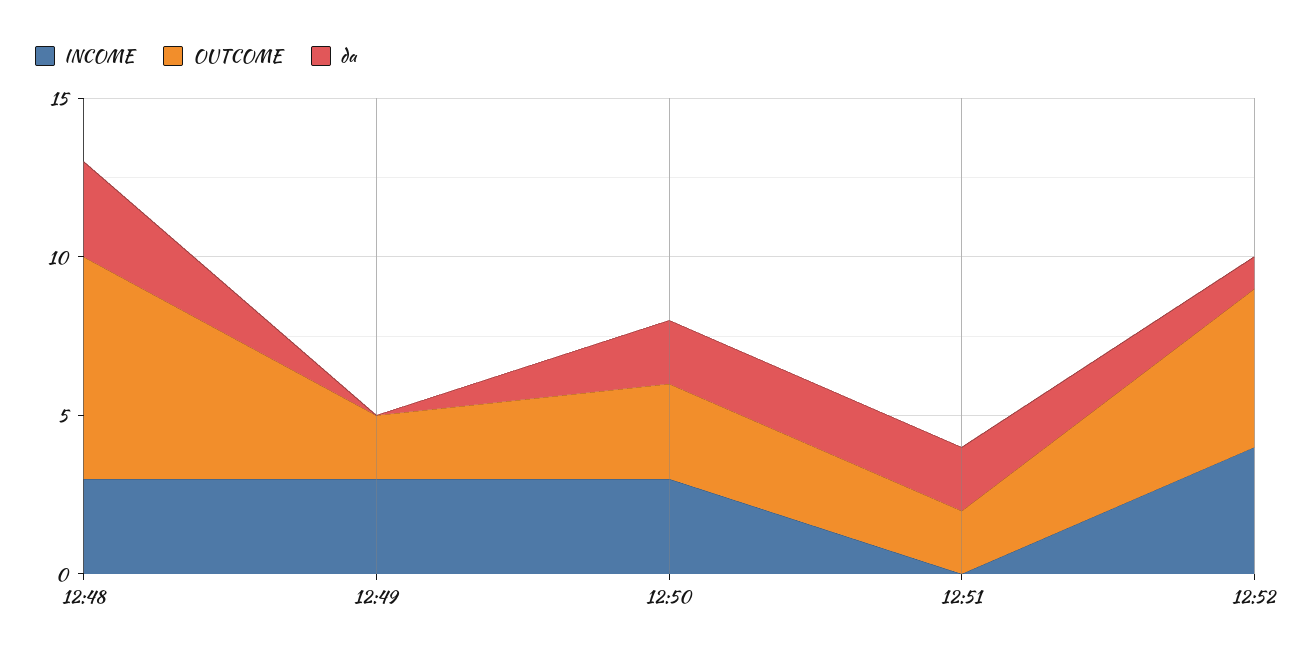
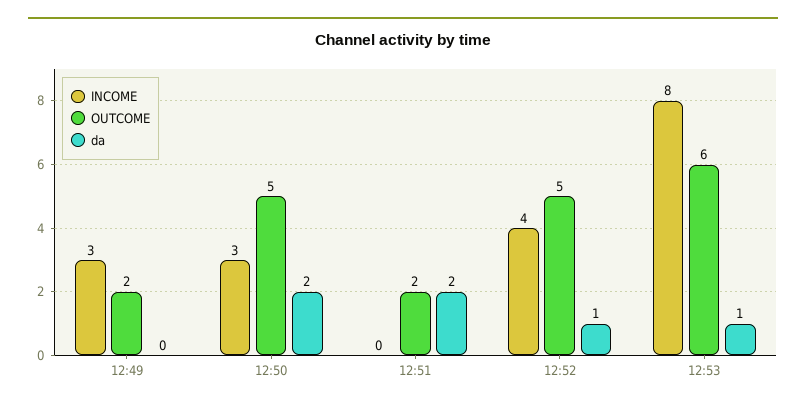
INCOME, 12:48: 3 -> none
OUTCOME, 12:48: 7 -> none
da, 12:48: 3 -> none
OUTCOME, 12:50: 3 -> 5
INCOME, 12:53: none -> 8
OUTCOME, 12:53: none -> 6
da, 12:53: none -> 1

